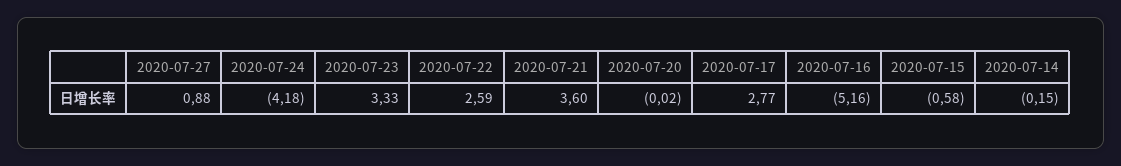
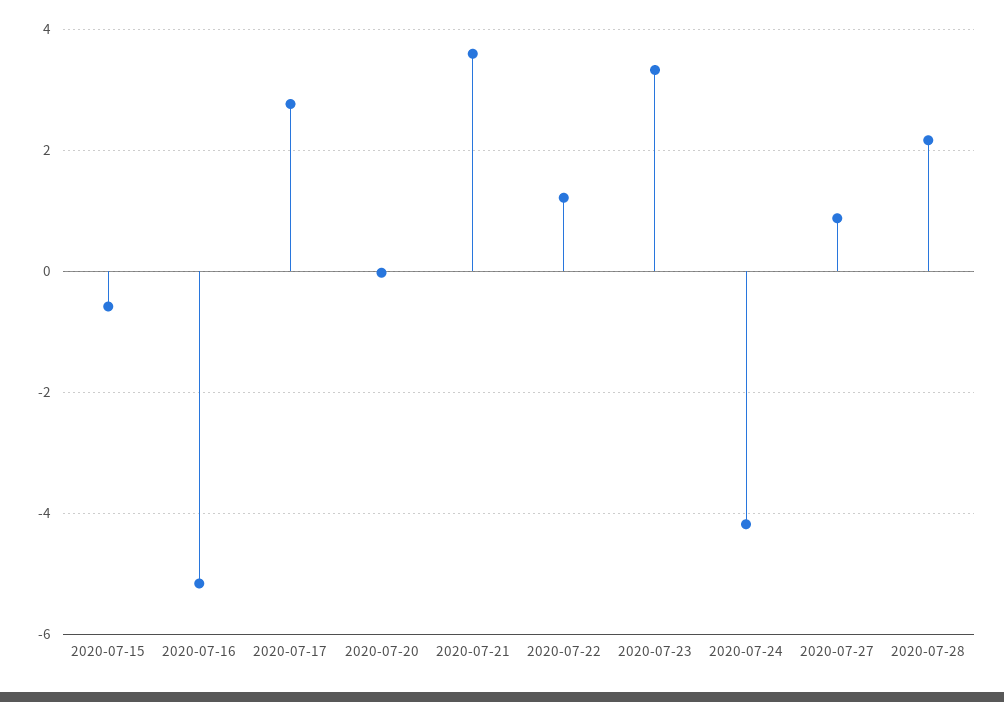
2020-07-22: 2.59 -> 1.2
2020-07-14: -0.15 -> none
2020-07-28: none -> 2.2

